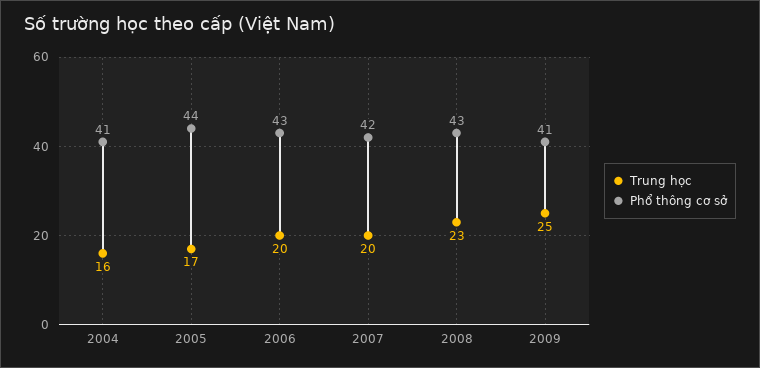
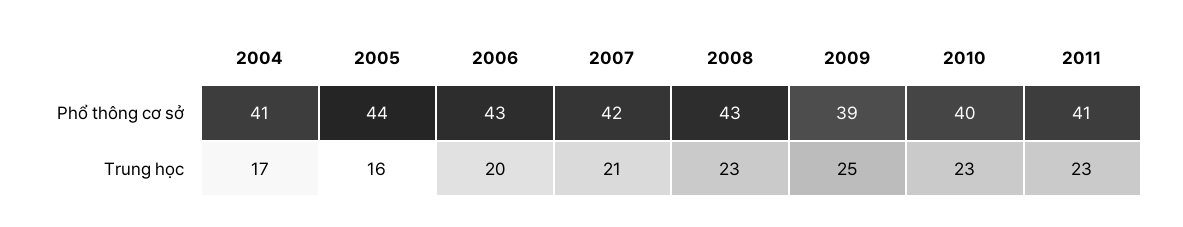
Trung học, 2004: 16 -> 17
Trung học, 2005: 17 -> 16
Trung học, 2007: 20 -> 21
Phổ thông cơ sở, 2009: 41 -> 39
Phổ thông cơ sở, 2010: none -> 40
Phổ thông cơ sở, 2011: none -> 41
Trung học, 2010: none -> 23
Trung học, 2011: none -> 23

